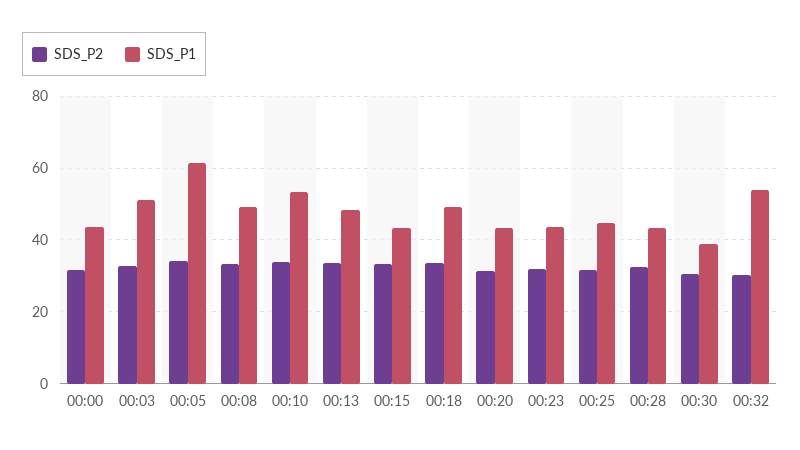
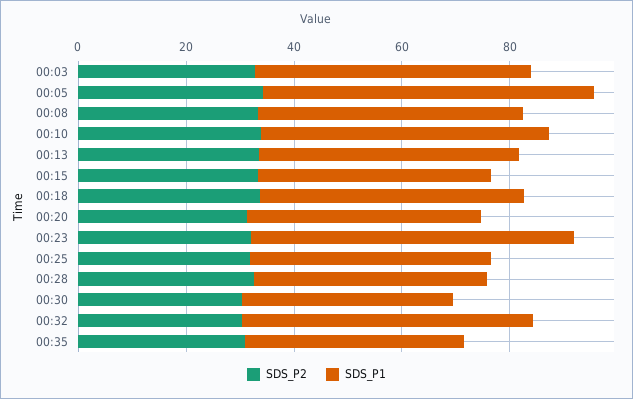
SDS_P2, 00:00: 32 -> none
SDS_P1, 00:00: 44 -> none
SDS_P1, 00:23: 44 -> 60
SDS_P2, 00:35: none -> 30
SDS_P1, 00:35: none -> 40

